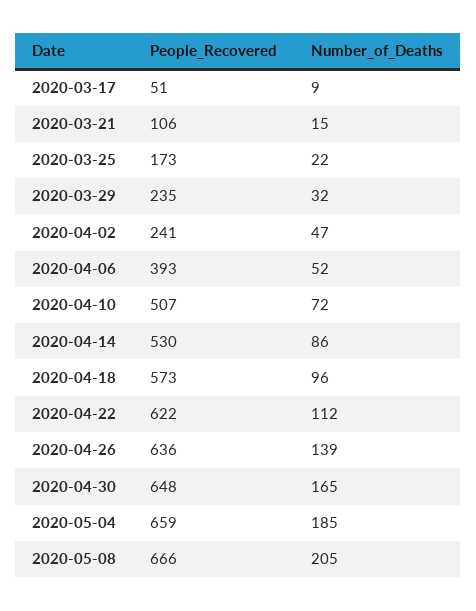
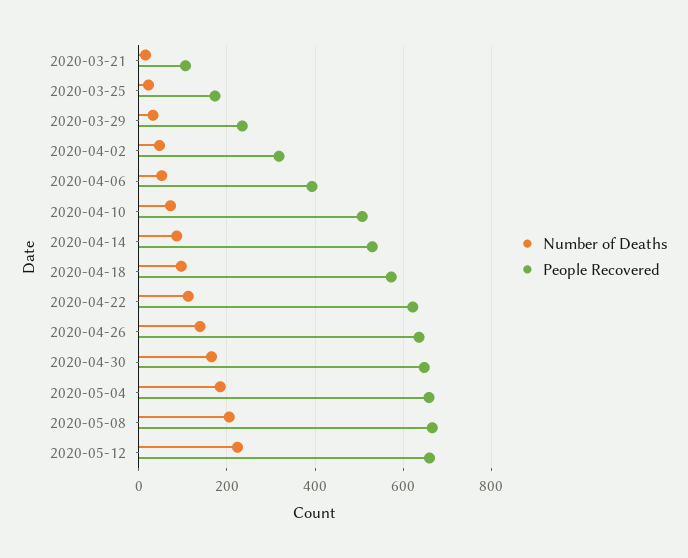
People_Recovered, 2020-03-17: 51 -> none
Number_of_Deaths, 2020-03-17: 9 -> none
People_Recovered, 2020-04-02: 241 -> 320
Number_of_Deaths, 2020-05-12: none -> 220
People_Recovered, 2020-05-12: none -> 660

